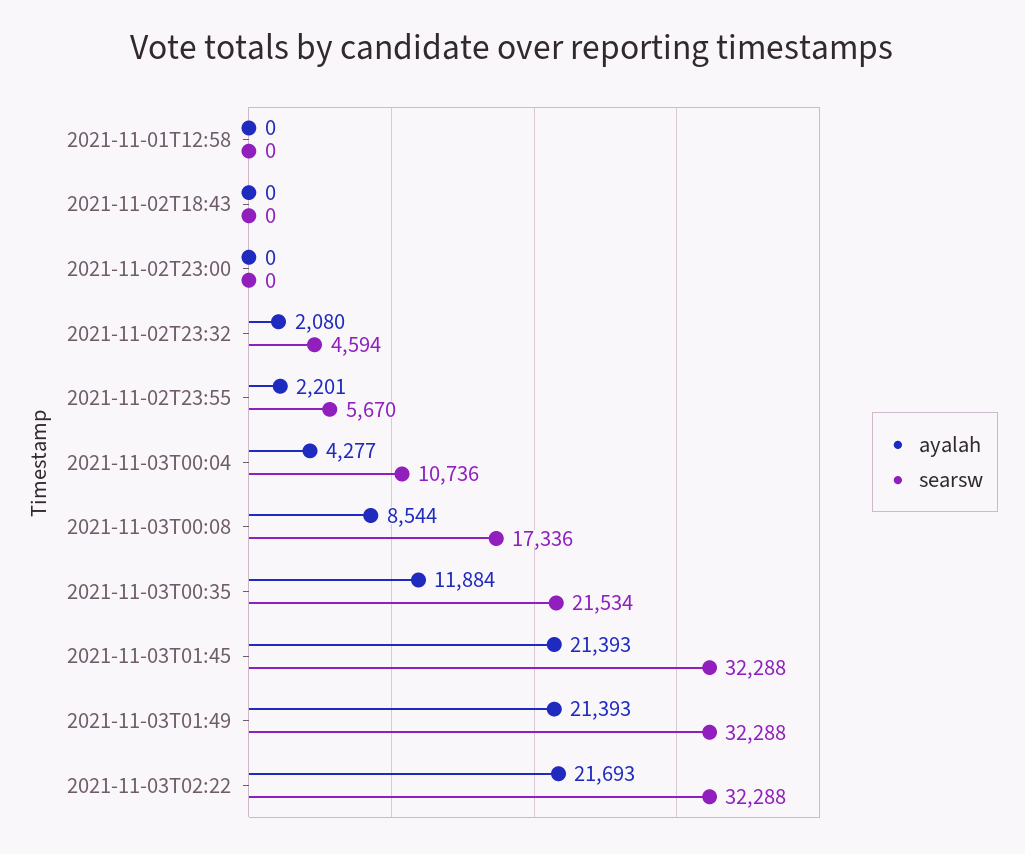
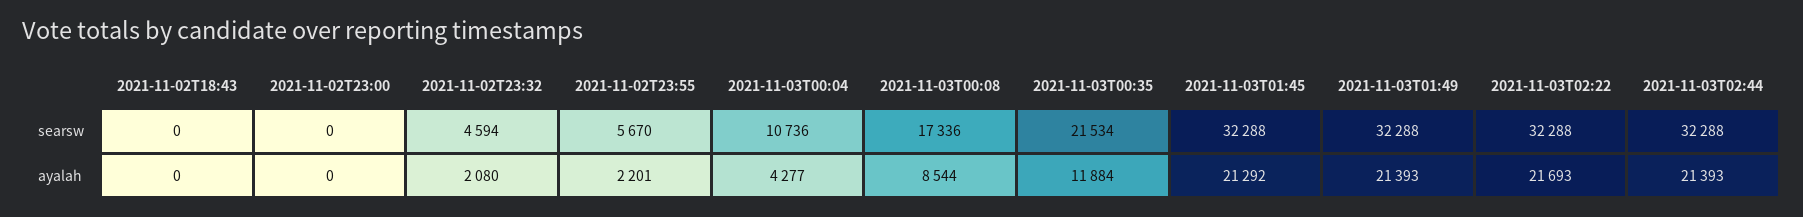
ayalah, 2021-11-01T12:58: 0 -> none
searsw, 2021-11-01T12:58: 0 -> none
ayalah, 2021-11-03T01:45: 21393 -> 21292
searsw, 2021-11-03T02:44: none -> 32288
ayalah, 2021-11-03T02:44: none -> 21393

